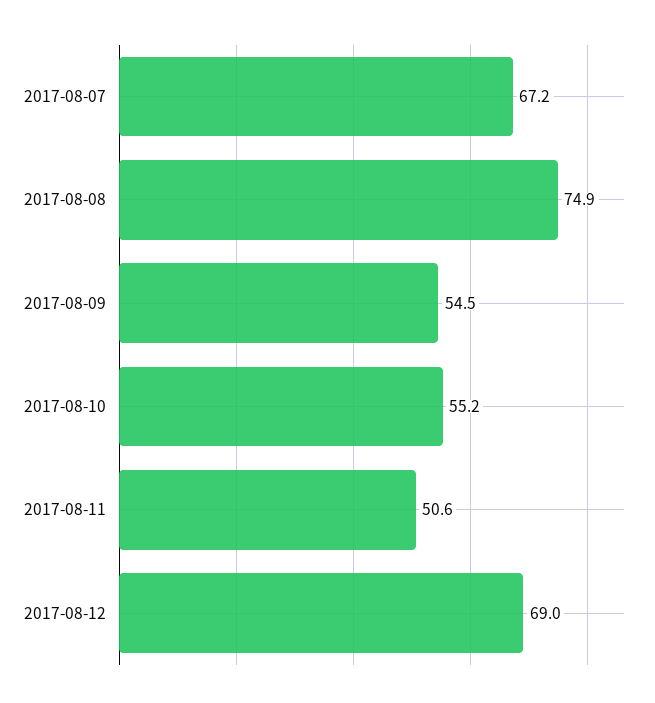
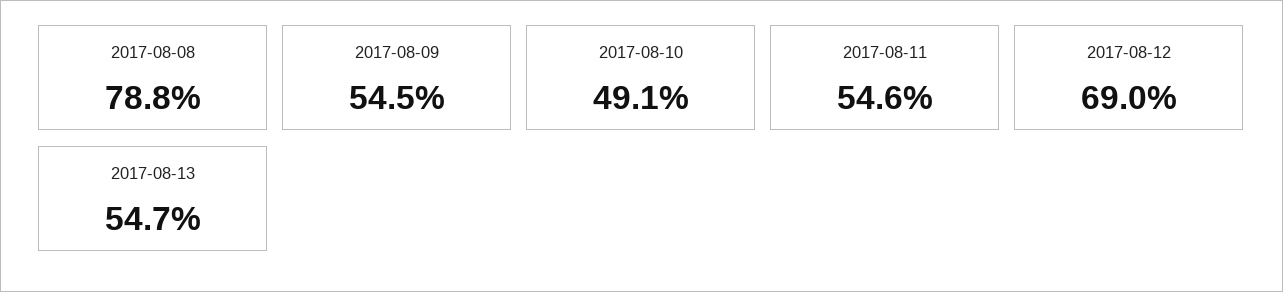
2017-08-07: 67.2 -> none
2017-08-08: 74.9 -> 78.8
2017-08-10: 55.2 -> 49.1
2017-08-11: 50.6 -> 54.6
2017-08-13: none -> 54.7

